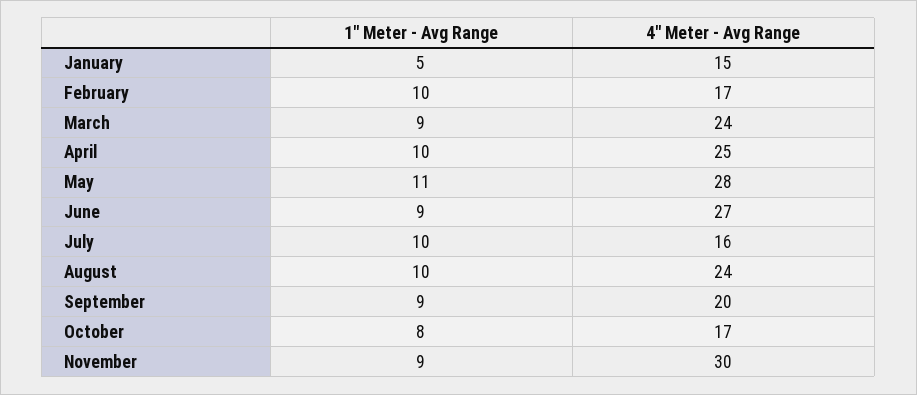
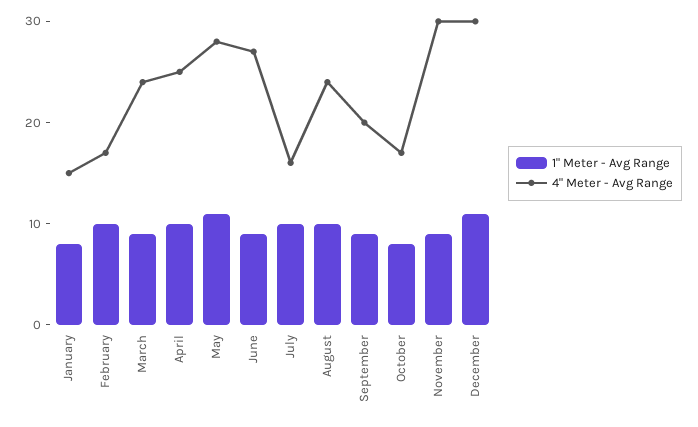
1" Meter - Avg Range, January: 5 -> 8
1" Meter - Avg Range, December: none -> 11
4" Meter - Avg Range, December: none -> 30

